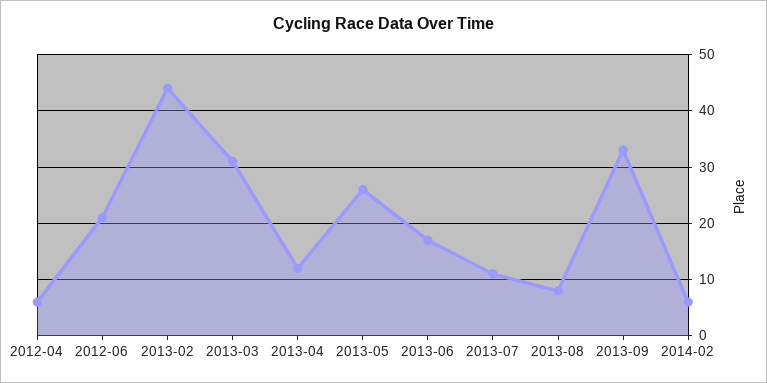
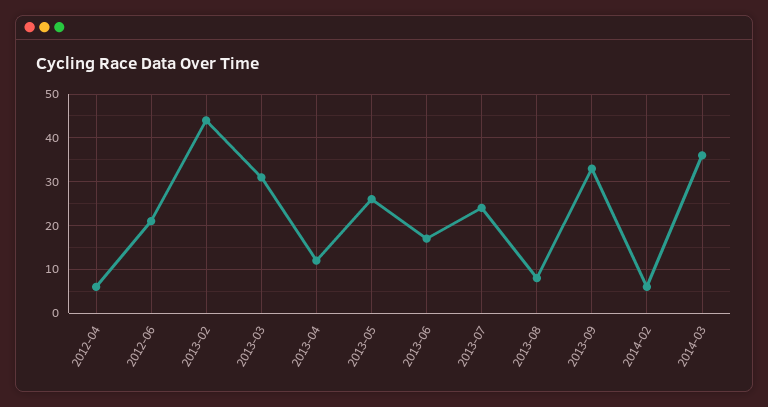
2013-07: 10 -> 25
2014-03: none -> 35

